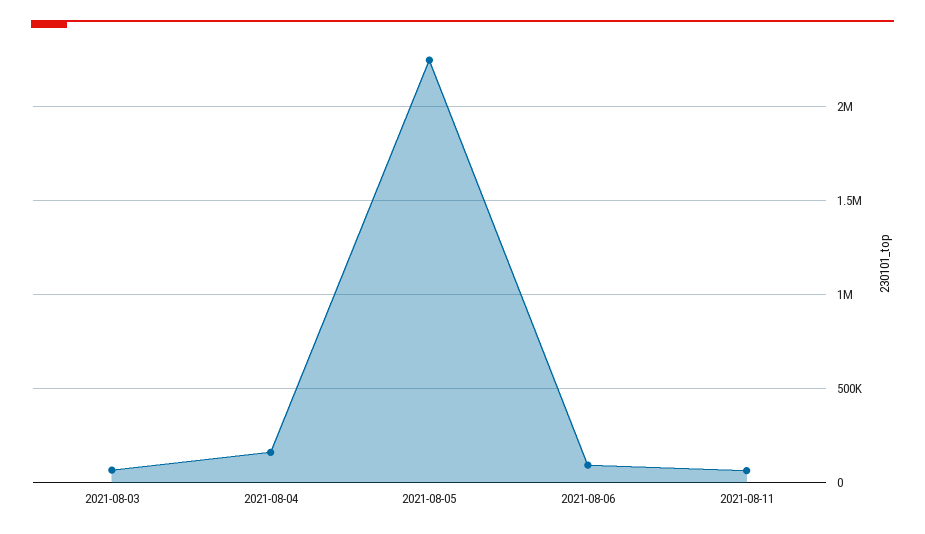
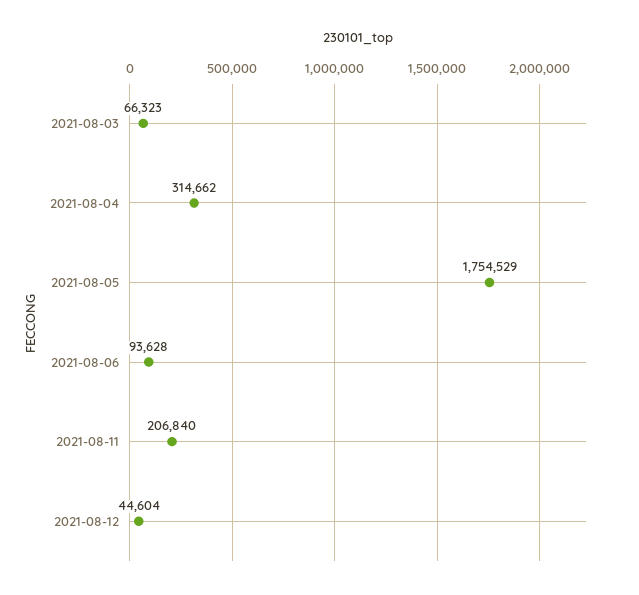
2021-08-04: 150000 -> 314662
2021-08-05: 2250000 -> 1754529
2021-08-11: 50000 -> 206840
2021-08-12: none -> 44604

